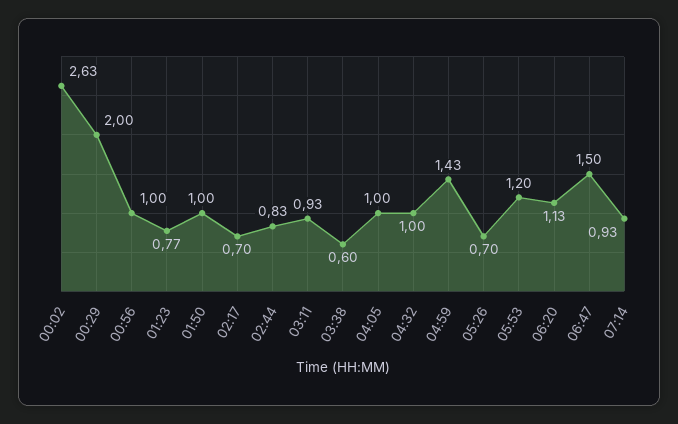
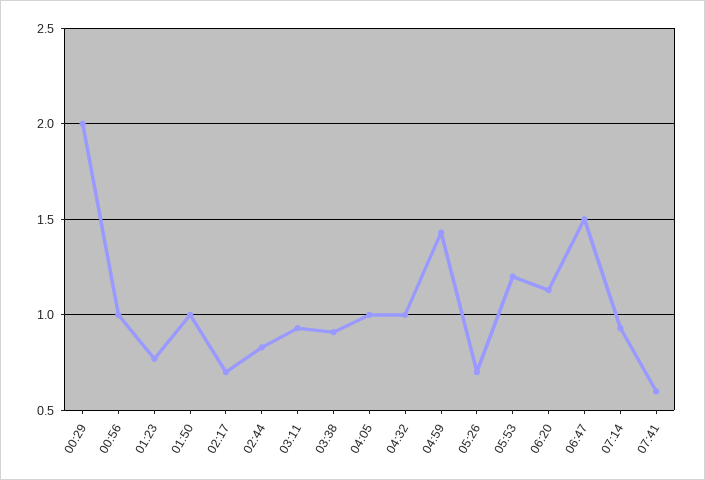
00:02: 2.63 -> none
03:38: 0.6 -> 0.9
07:41: none -> 0.6

